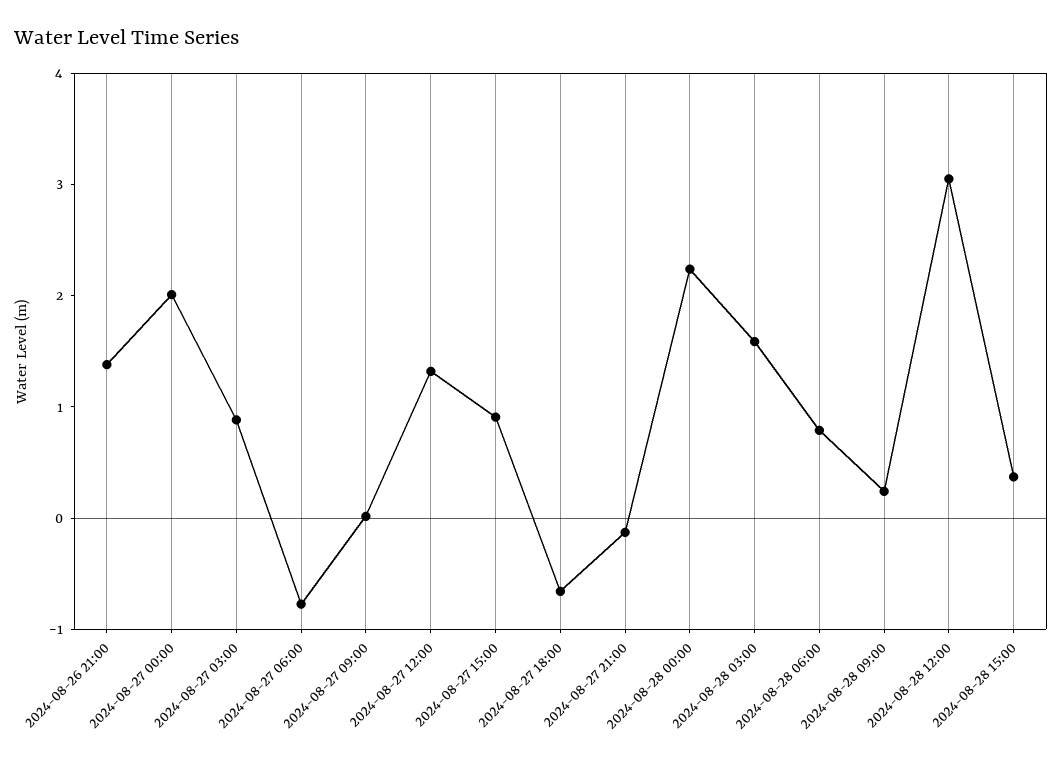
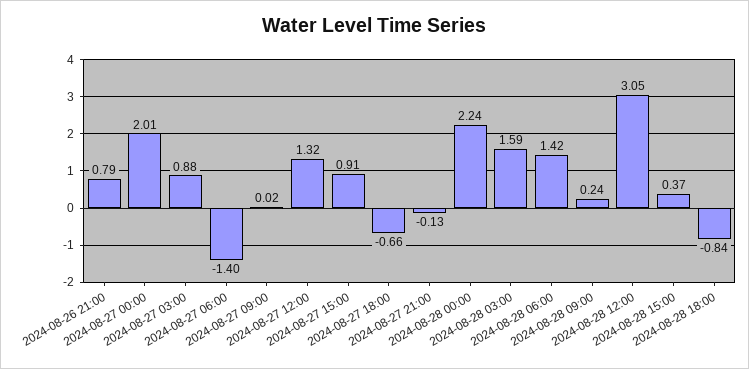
2024-08-26 21:00: 1.4 -> 0.79
2024-08-27 06:00: -0.8 -> -1.4
2024-08-28 06:00: 0.8 -> 1.42
2024-08-28 18:00: none -> -0.84

